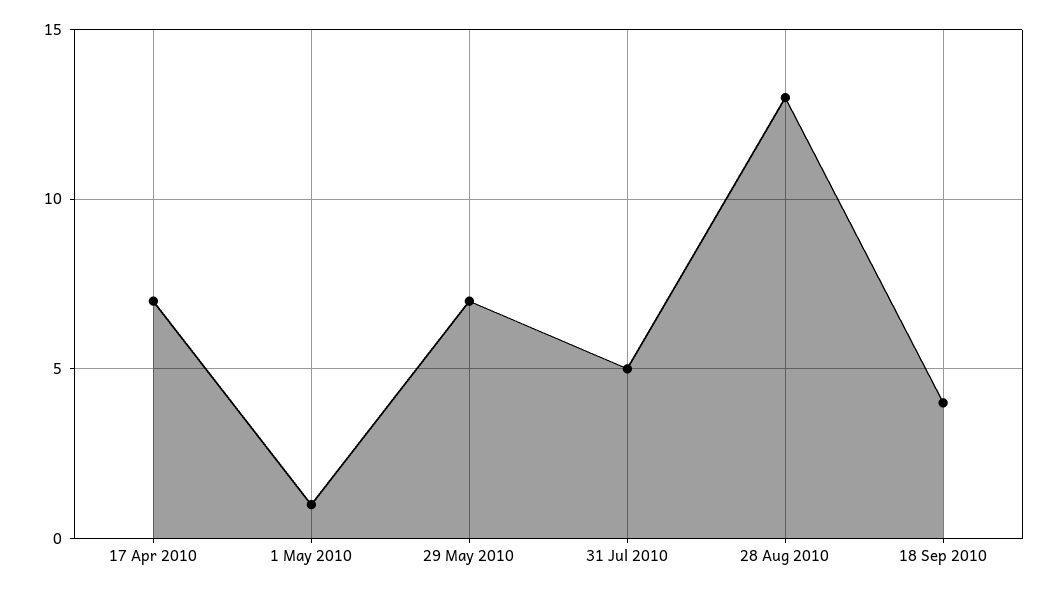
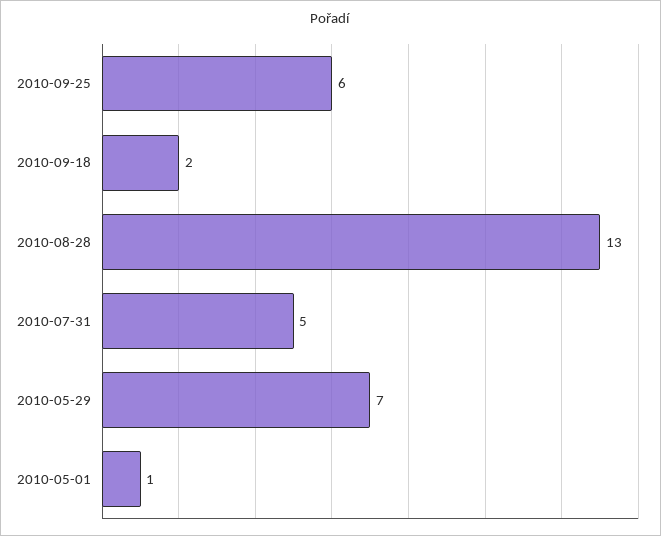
17 Apr 2010: 7 -> none
18 Sep 2010: 4 -> 2
2010-09-25: none -> 6

